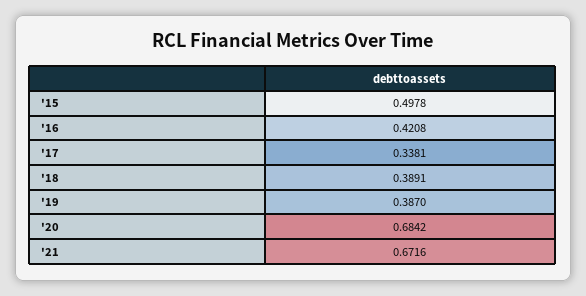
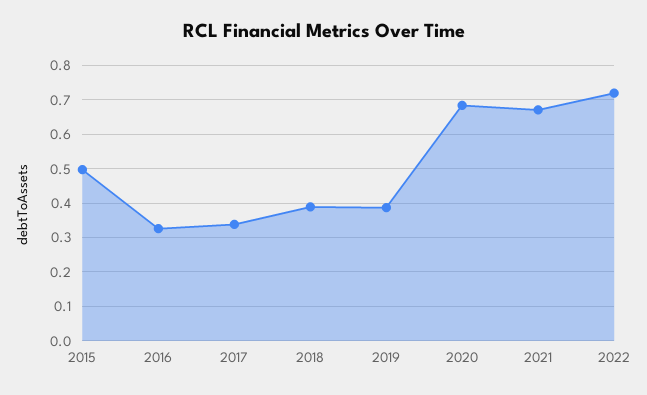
'16: 0.4208 -> 0.32
2022: none -> 0.72

